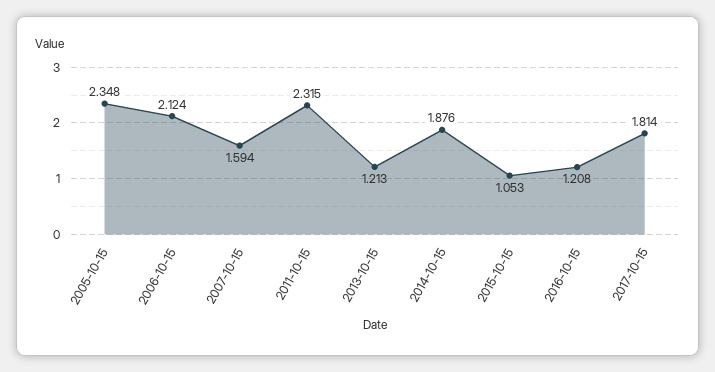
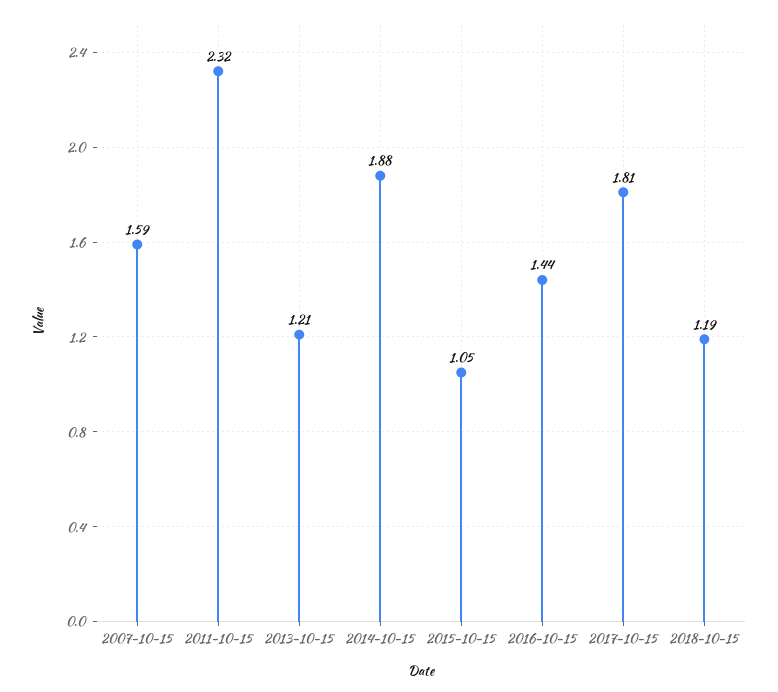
2005-10-15: 2.348 -> none
2006-10-15: 2.124 -> none
2016-10-15: 1.208 -> 1.44
2018-10-15: none -> 1.19

